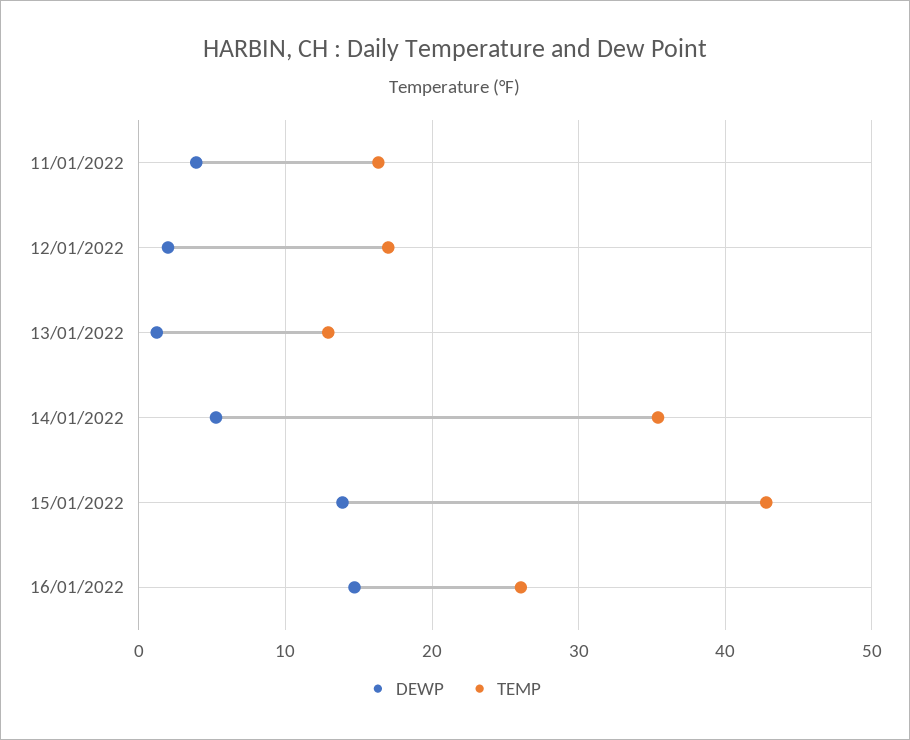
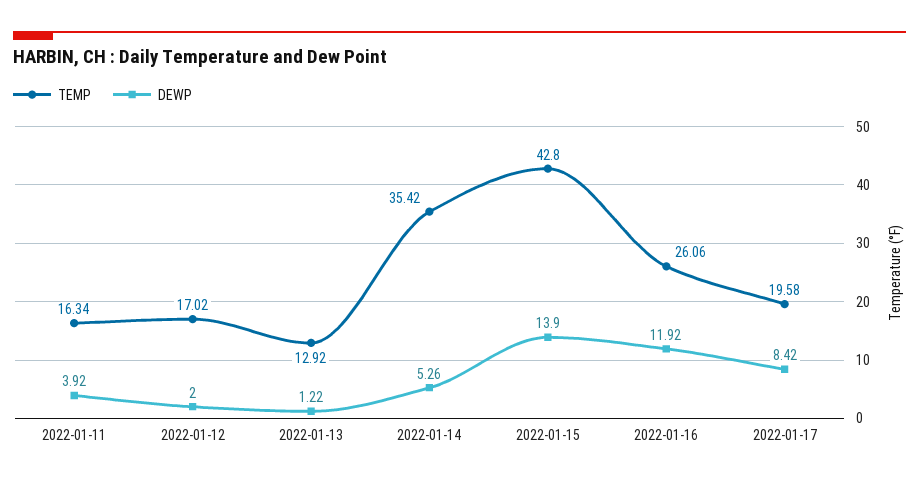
DEWP, 16/01/2022: 15 -> 11.92
TEMP, 2022-01-17: none -> 19.58
DEWP, 2022-01-17: none -> 8.42

